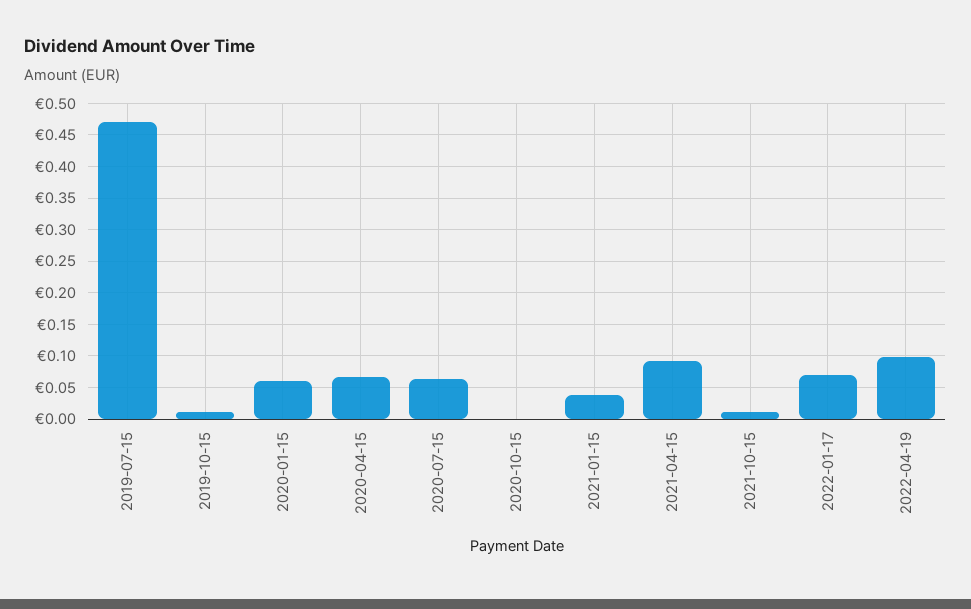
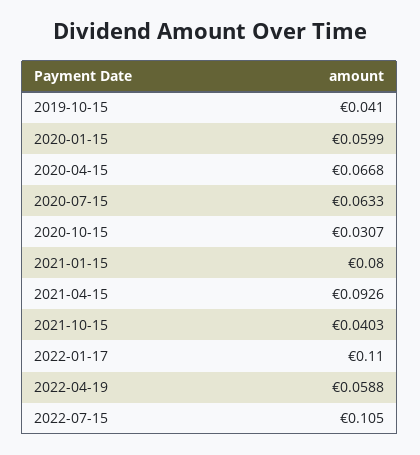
2019-07-15: 0.47 -> none
2019-10-15: 0.01 -> 0.041
2020-10-15: 0 -> 0.0307
2021-01-15: 0.04 -> 0.08
2021-10-15: 0.01 -> 0.0403
2022-01-17: 0.07 -> 0.11
2022-04-19: 0.1 -> 0.0588
2022-07-15: none -> 0.105

